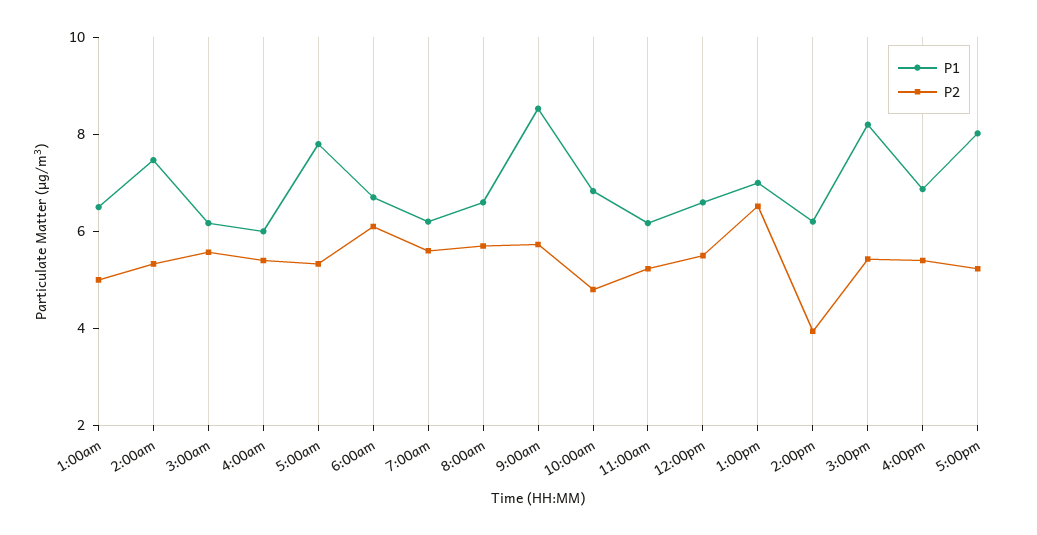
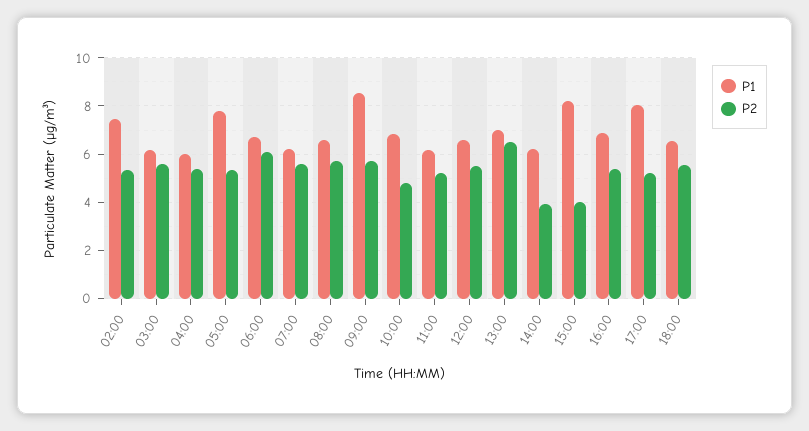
P1, 1:00am: 6.5 -> none
P2, 1:00am: 5 -> none
P2, 3:00pm: 5.5 -> 4
P1, 18:00: none -> 6.5
P2, 18:00: none -> 5.5

